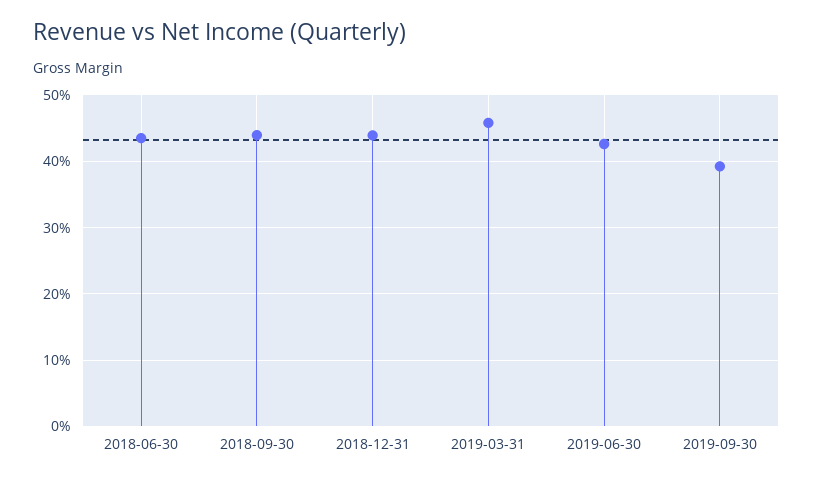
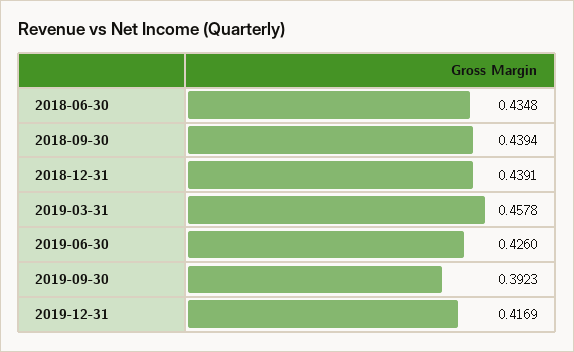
2019-12-31: none -> 0.4169

